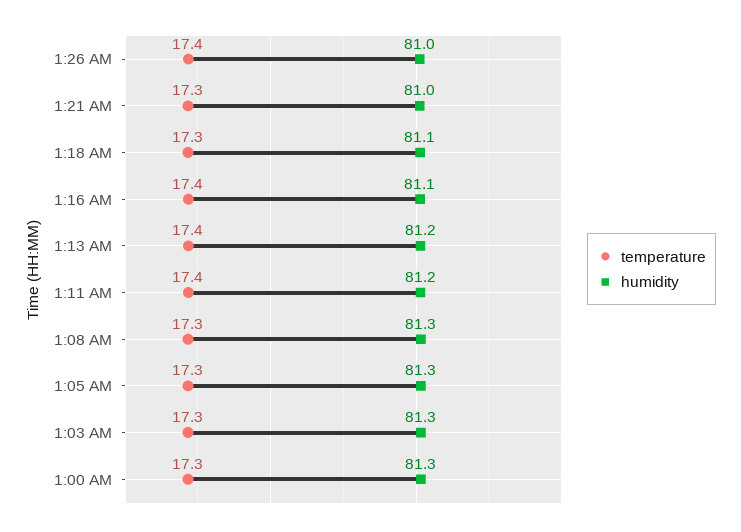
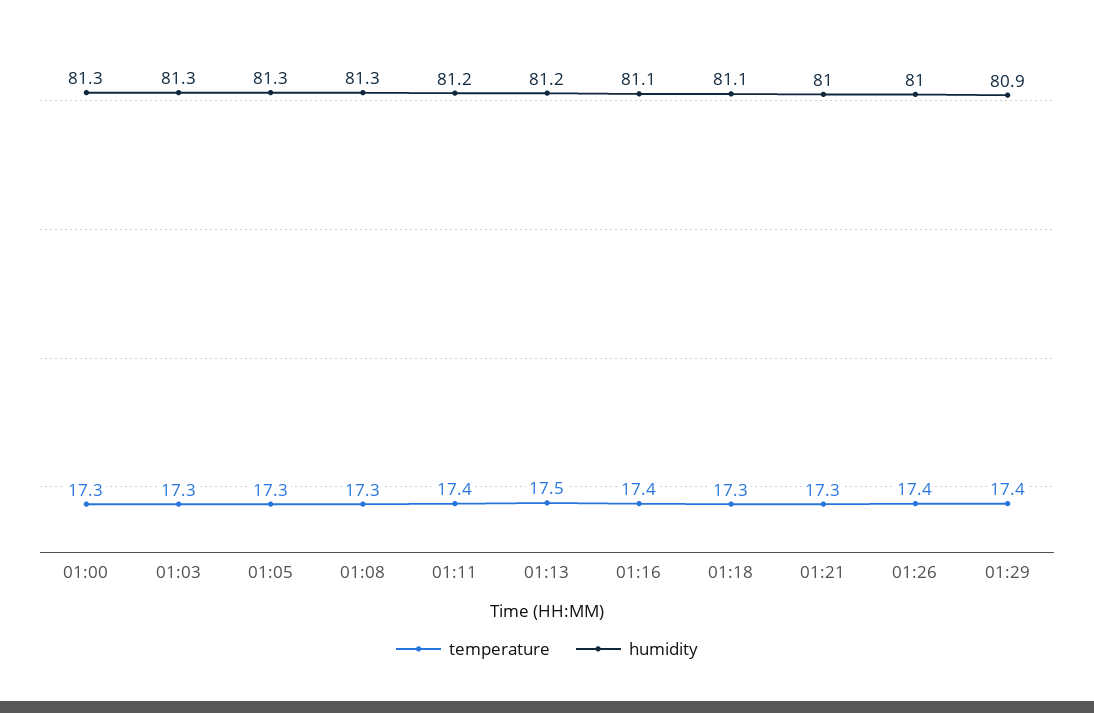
temperature, 1:13 AM: 17.4 -> 17.5
temperature, 01:29: none -> 17.4
humidity, 01:29: none -> 80.9

